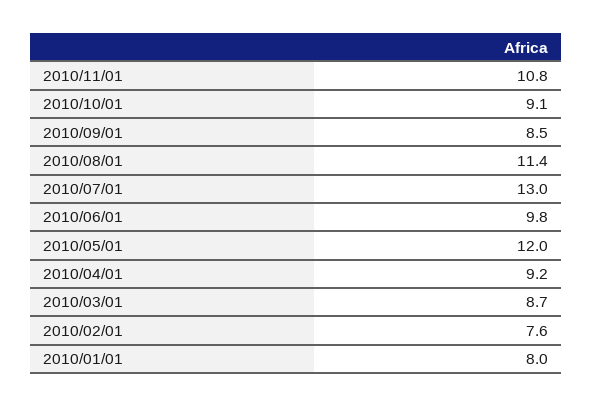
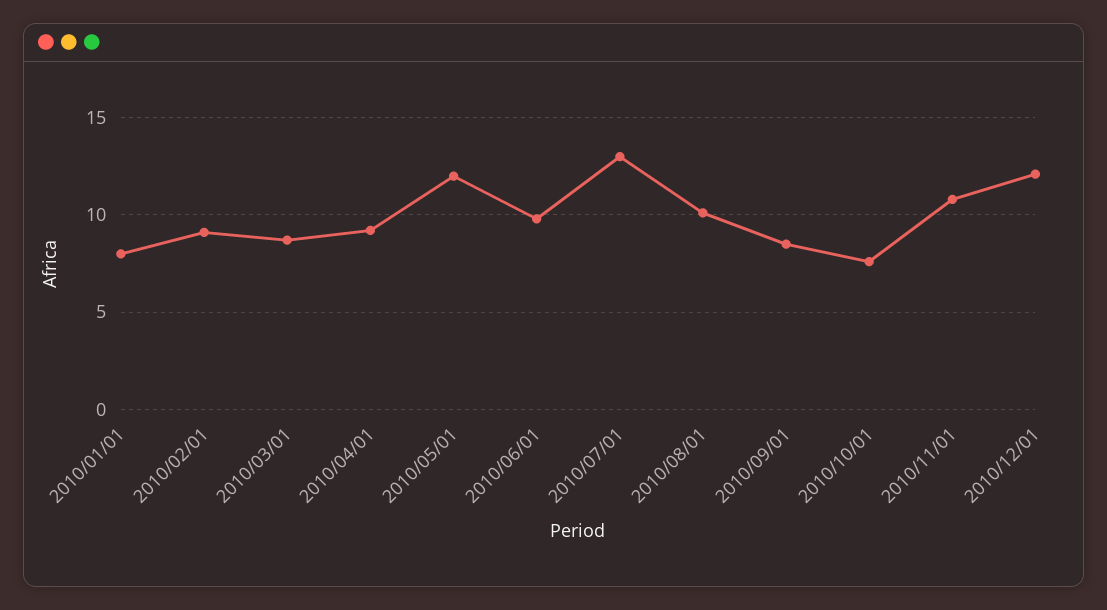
2010/10/01: 9.1 -> 7.5
2010/08/01: 11.4 -> 10
2010/02/01: 7.6 -> 9
2010/12/01: none -> 12

